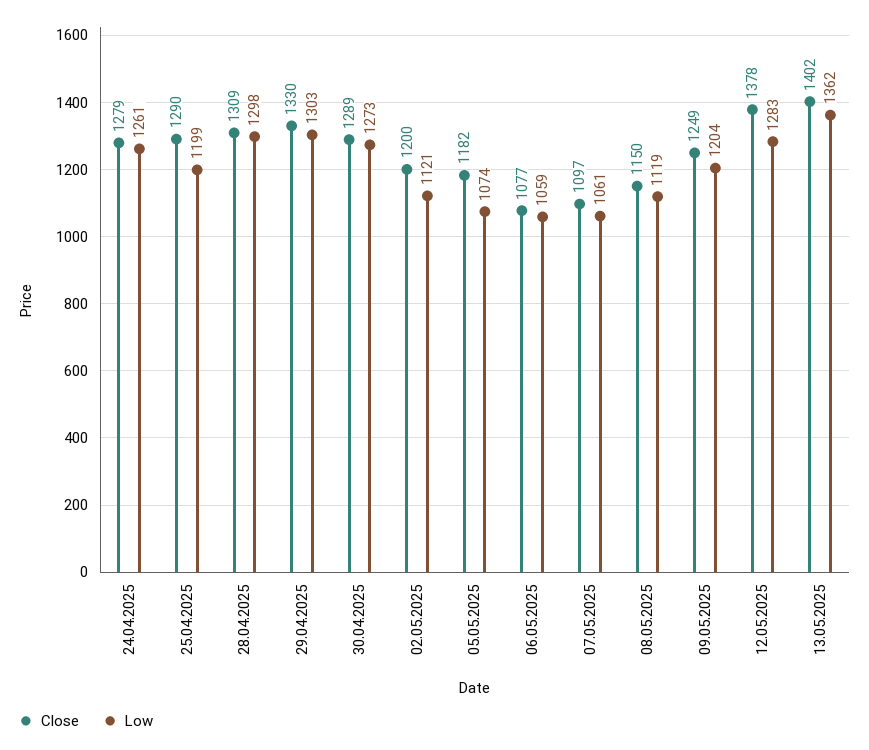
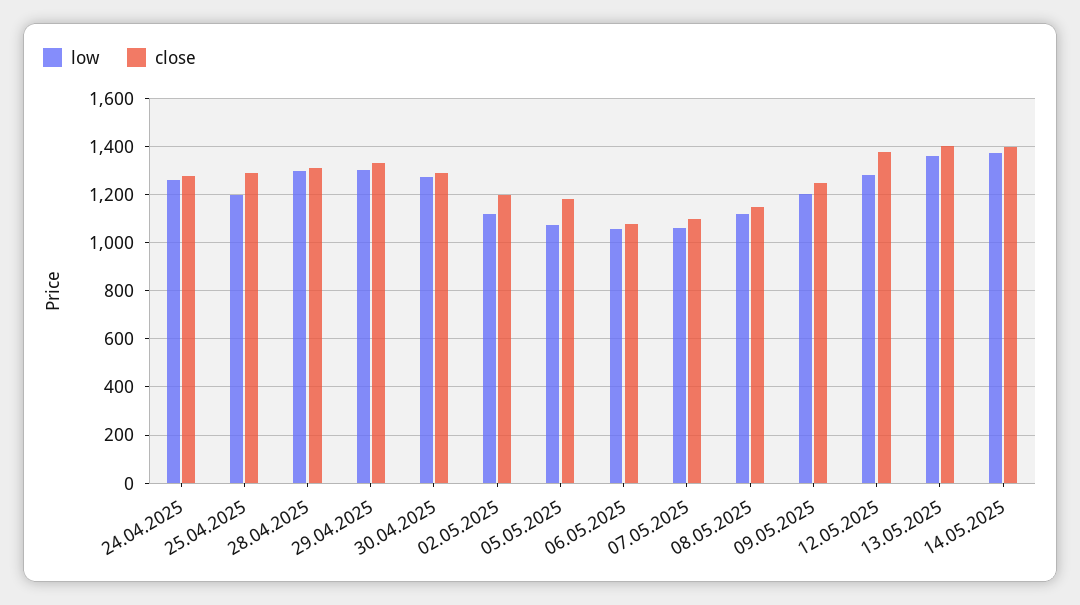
Low, 14.05.2025: none -> 1375
Close, 14.05.2025: none -> 1400

